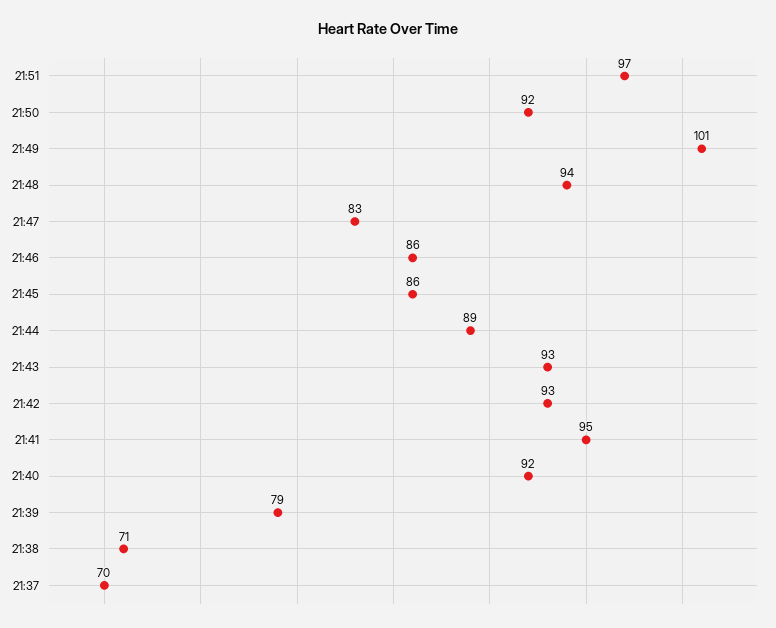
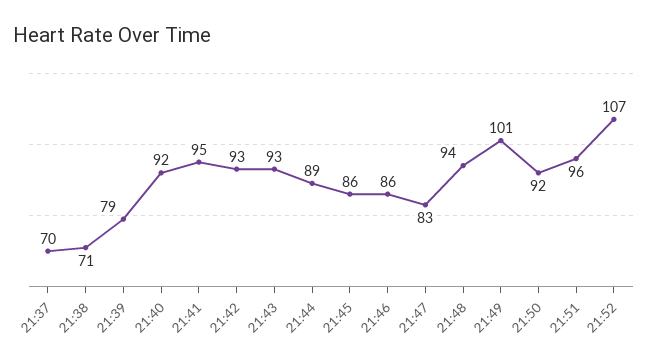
21:51: 97 -> 96
21:52: none -> 107

